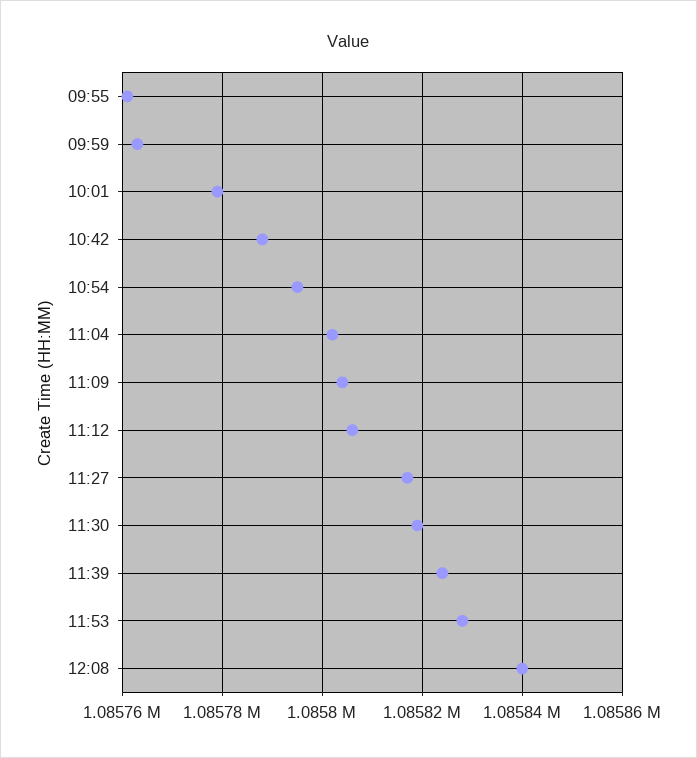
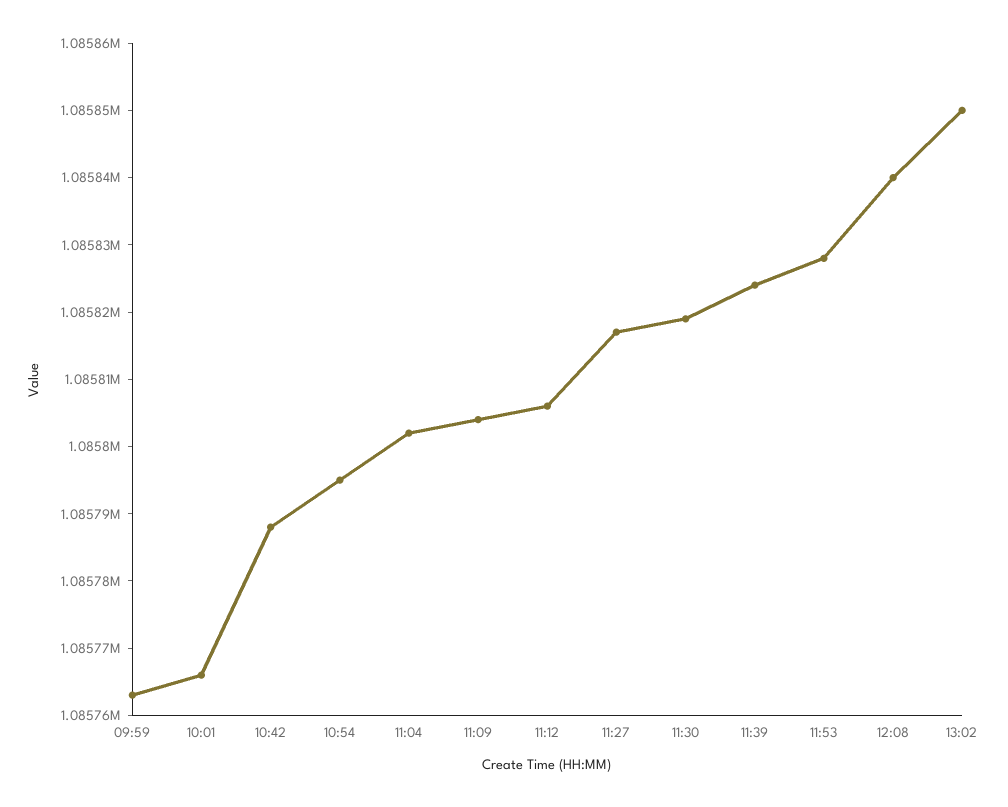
09:55: 1085760 -> none
10:01: 1085780 -> 1085765
13:02: none -> 1085850

